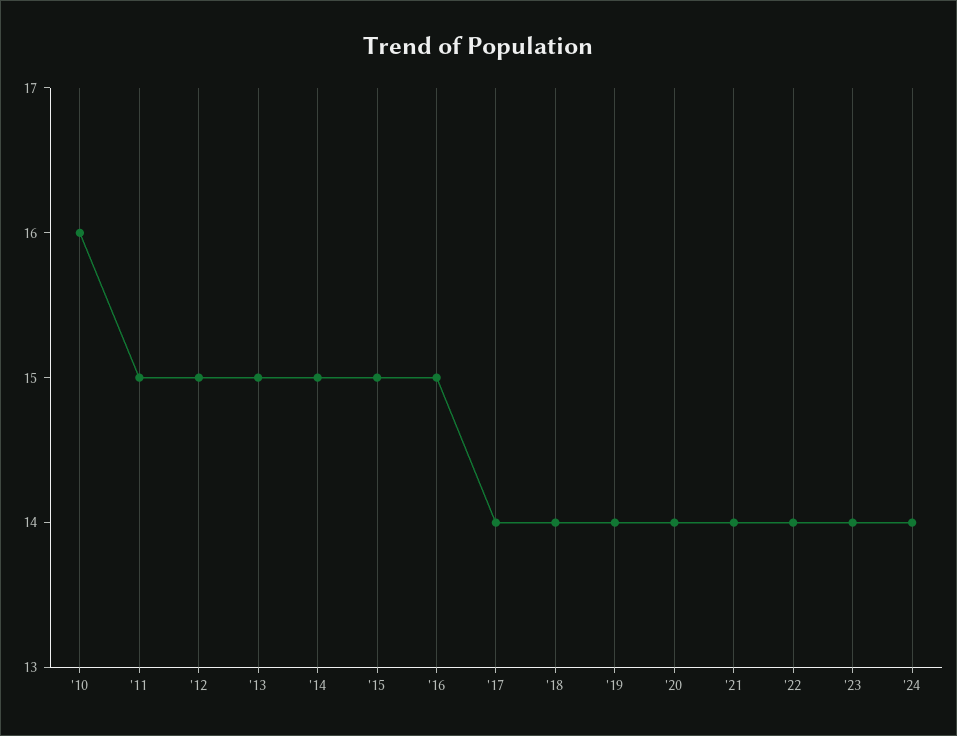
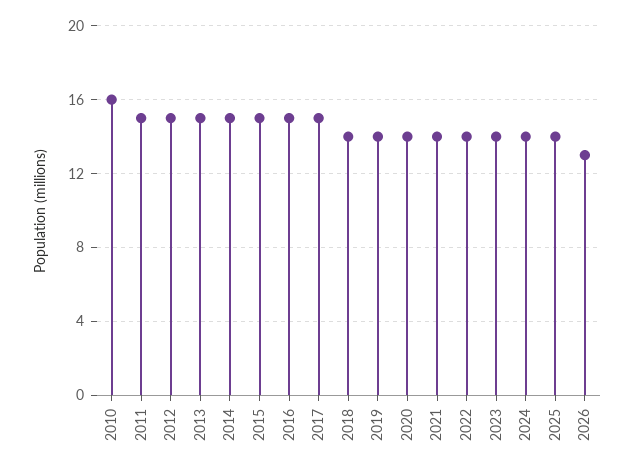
'17: 14 -> 15
2025: none -> 14
2026: none -> 13

